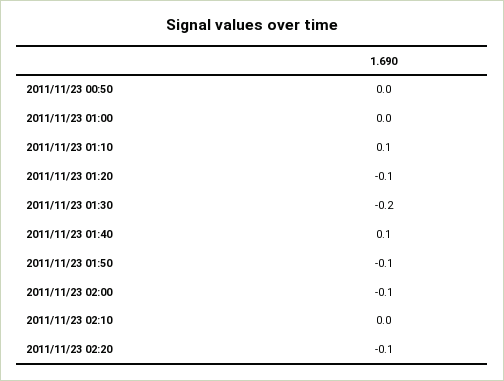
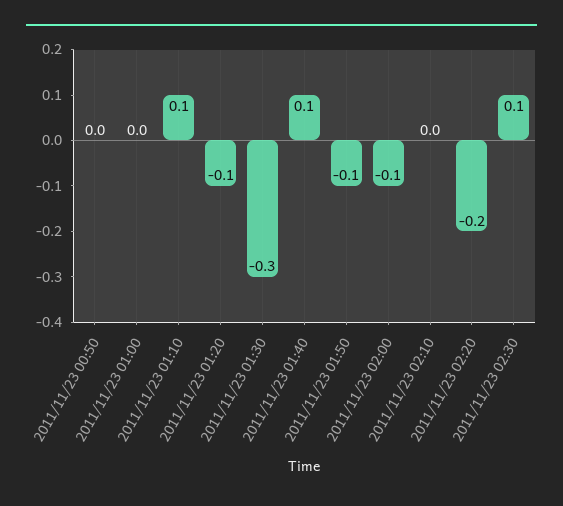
2011/11/23 01:30: -0.2 -> -0.3
2011/11/23 02:20: -0.1 -> -0.2
2011/11/23 02:30: none -> 0.1

